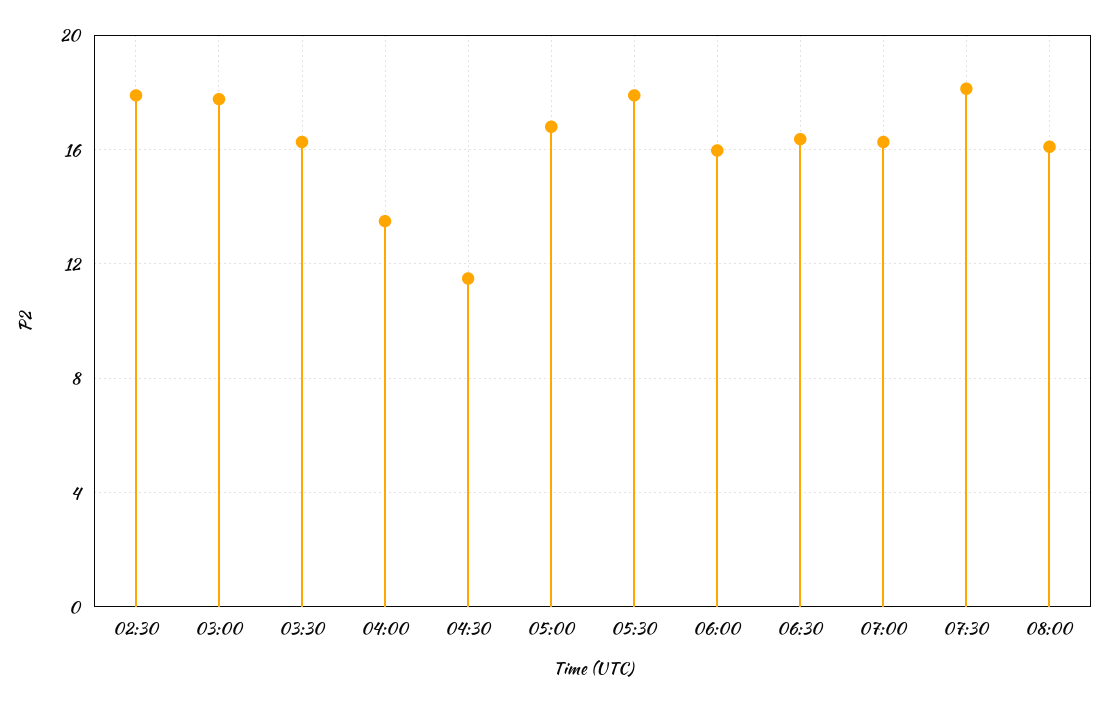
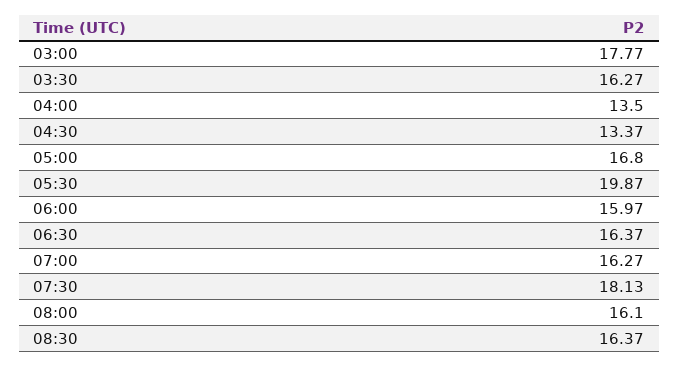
02:30: 18 -> none
04:30: 11.5 -> 13.37
05:30: 18 -> 19.87
08:30: none -> 16.37

